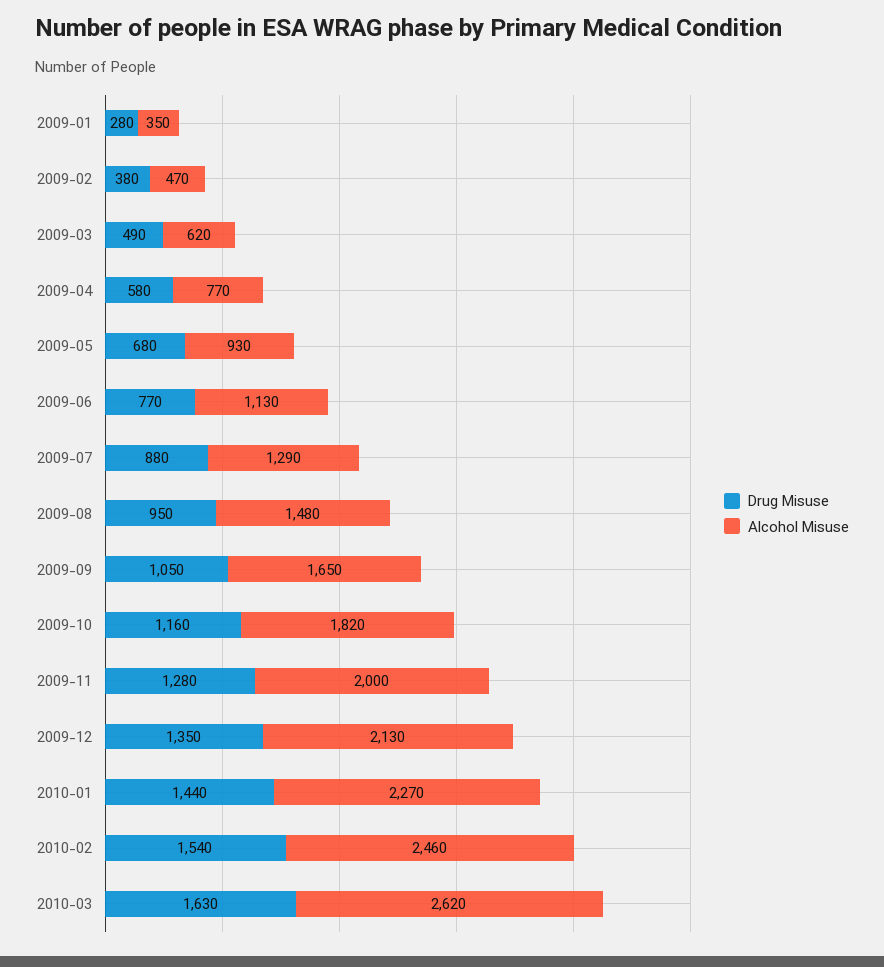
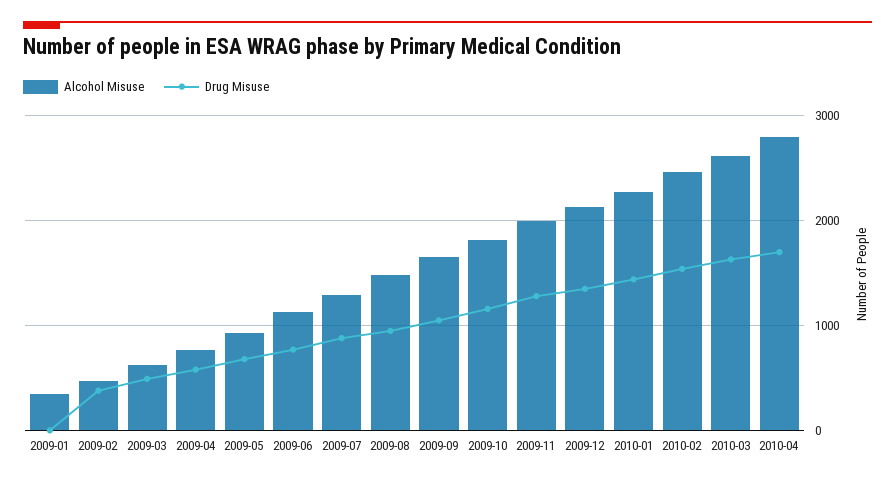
Drug Misuse, 2009-01: 280 -> 0
Alcohol Misuse, 2010-04: none -> 2800
Drug Misuse, 2010-04: none -> 1700

